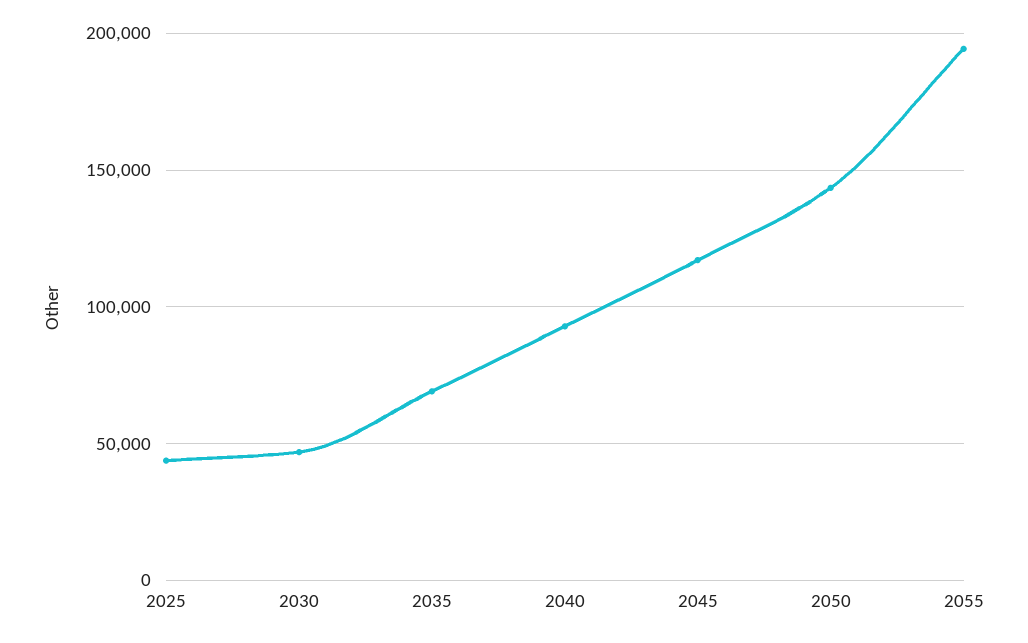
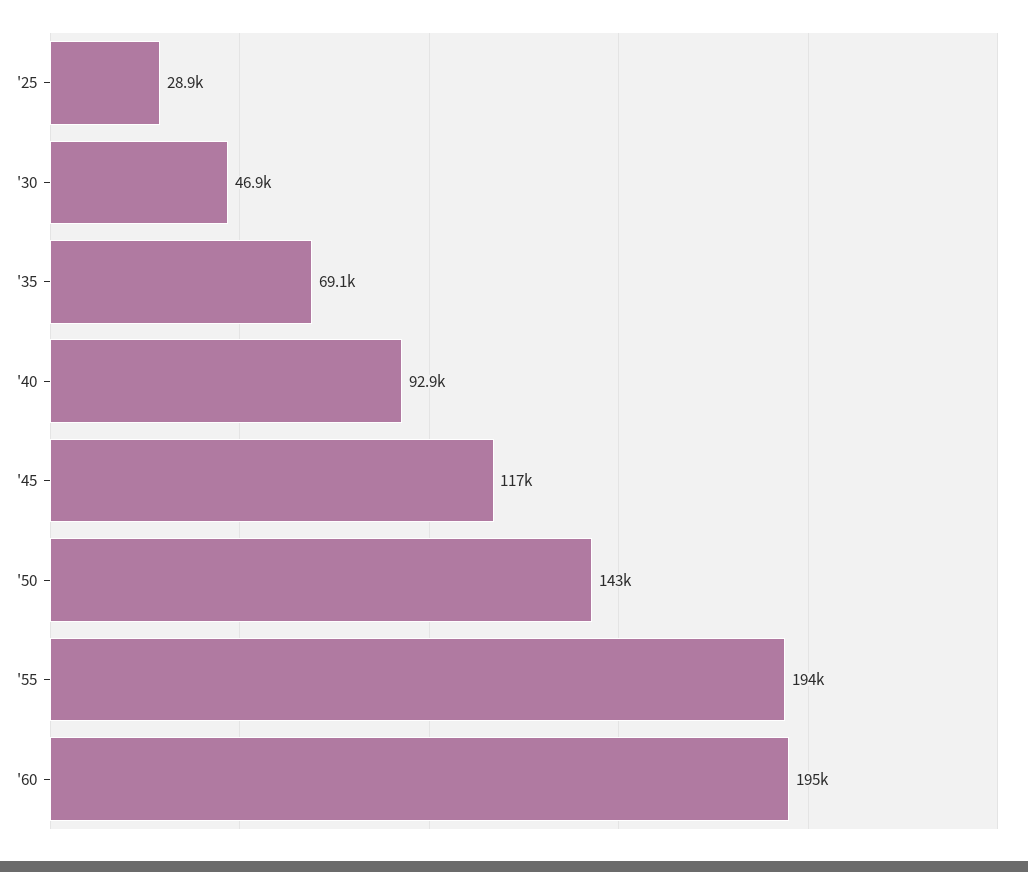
2025: 45000 -> 28900
'60: none -> 195000

